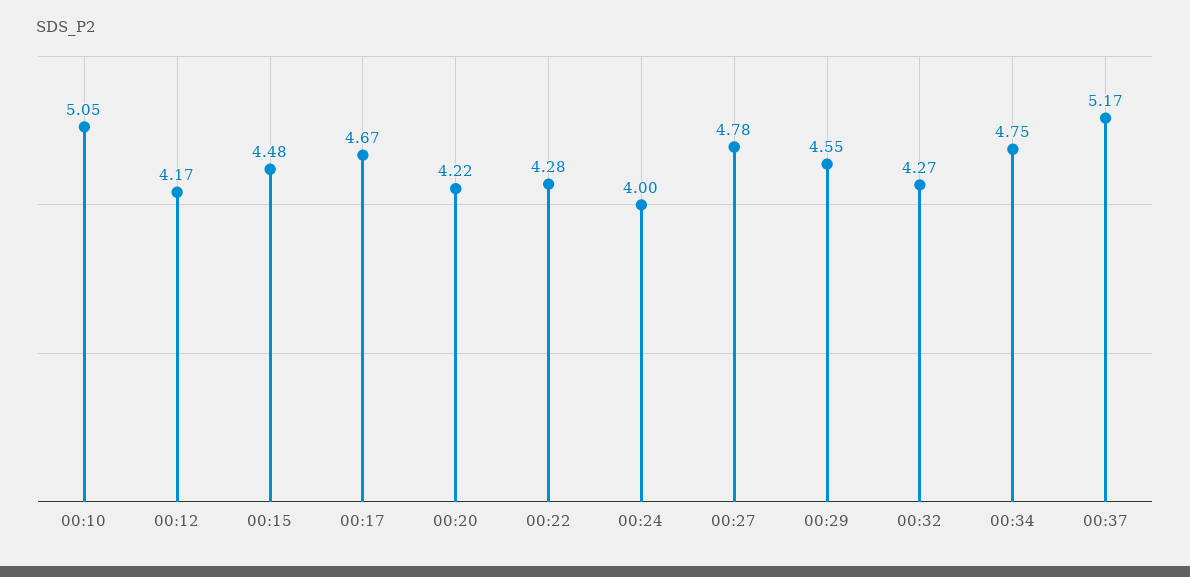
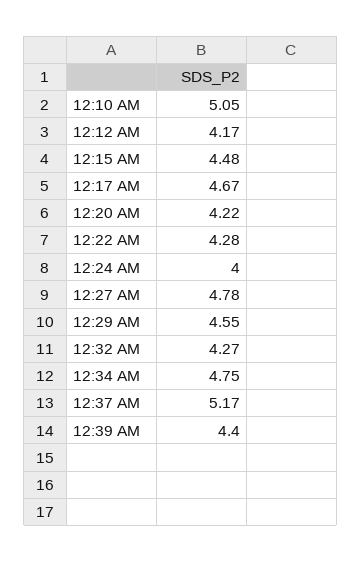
12:39 AM: none -> 4.4

